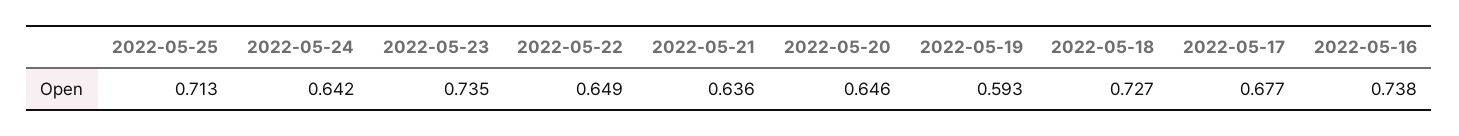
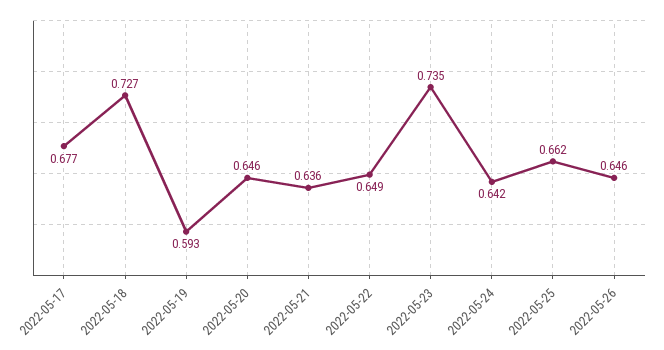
2022-05-25: 0.713 -> 0.662
2022-05-16: 0.738 -> none
2022-05-26: none -> 0.646

